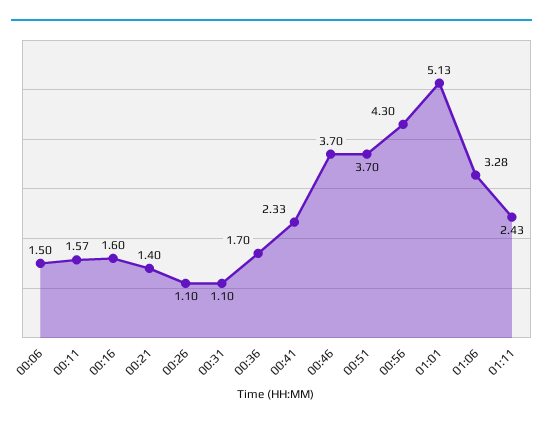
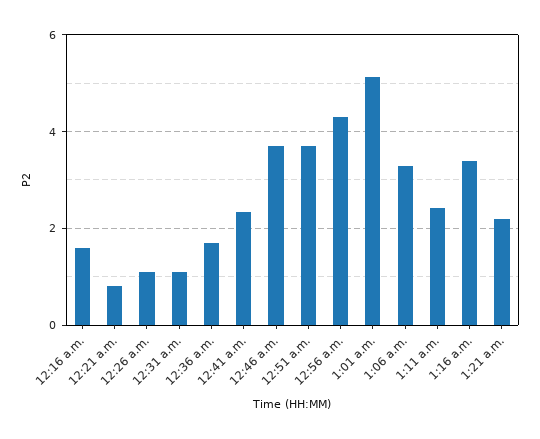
00:06: 1.5 -> none
00:11: 1.57 -> none
00:21: 1.4 -> 0.8
1:16 a.m.: none -> 3.4
1:21 a.m.: none -> 2.2

